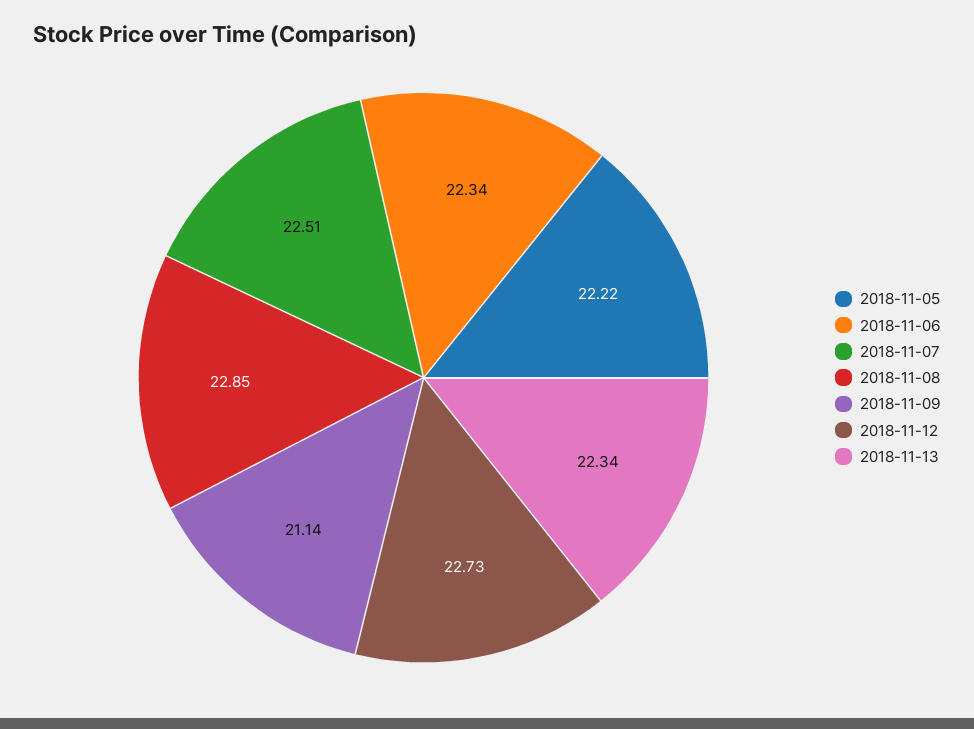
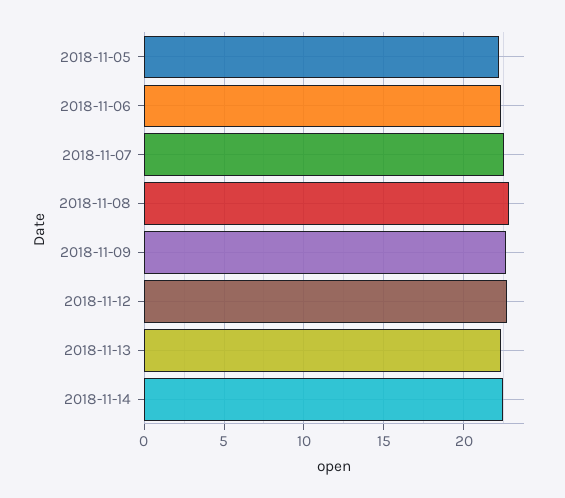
2018-11-09: 21.14 -> 22.5
2018-11-14: none -> 22.5

